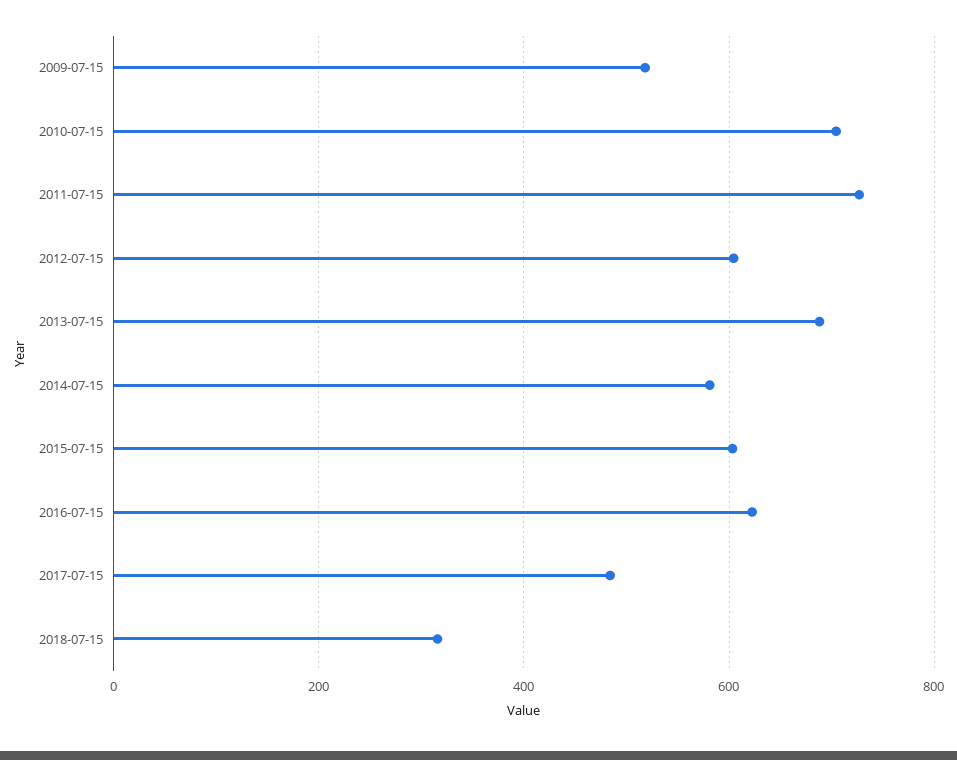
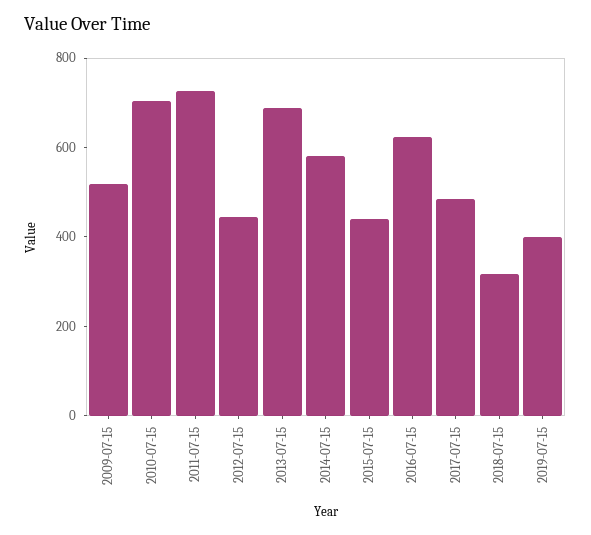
2012-07-15: 600 -> 450
2015-07-15: 600 -> 450
2019-07-15: none -> 400

